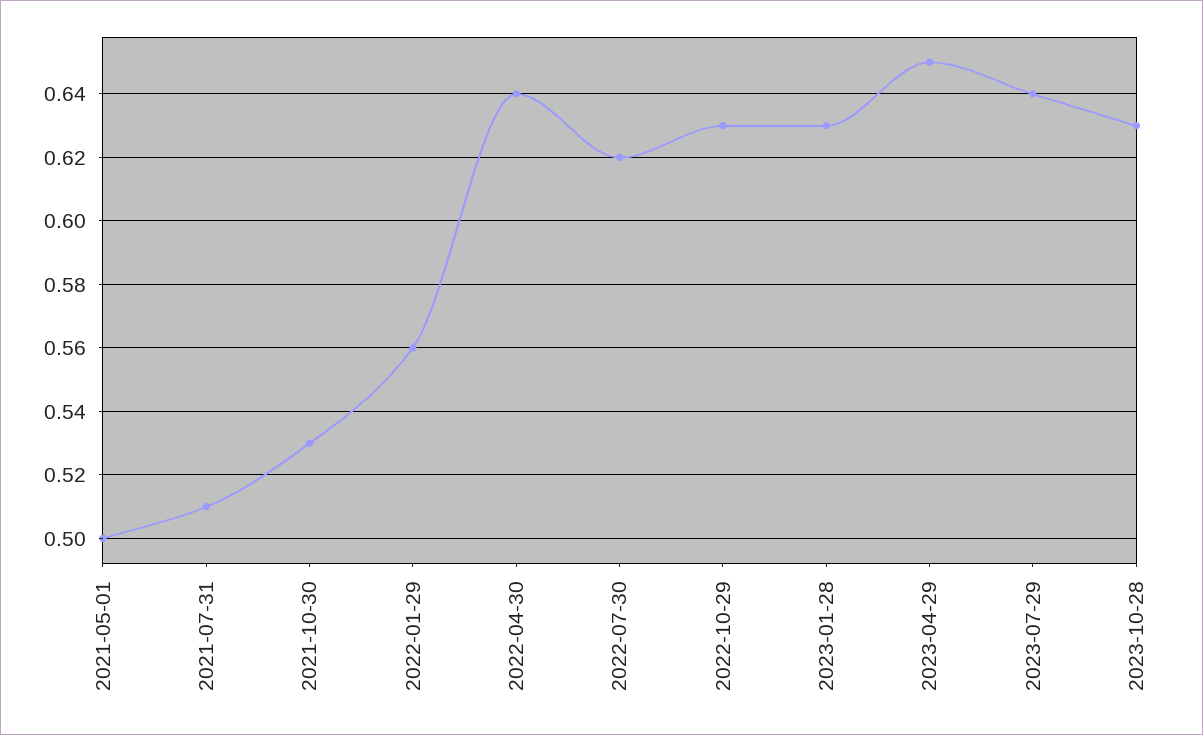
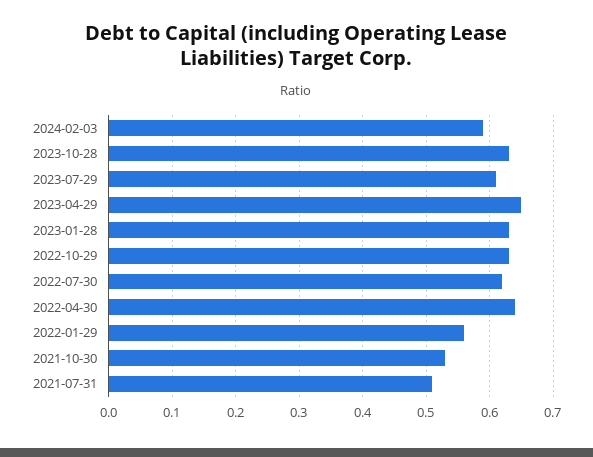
2021-05-01: 0.5 -> none
2023-07-29: 0.64 -> 0.61
2024-02-03: none -> 0.59

